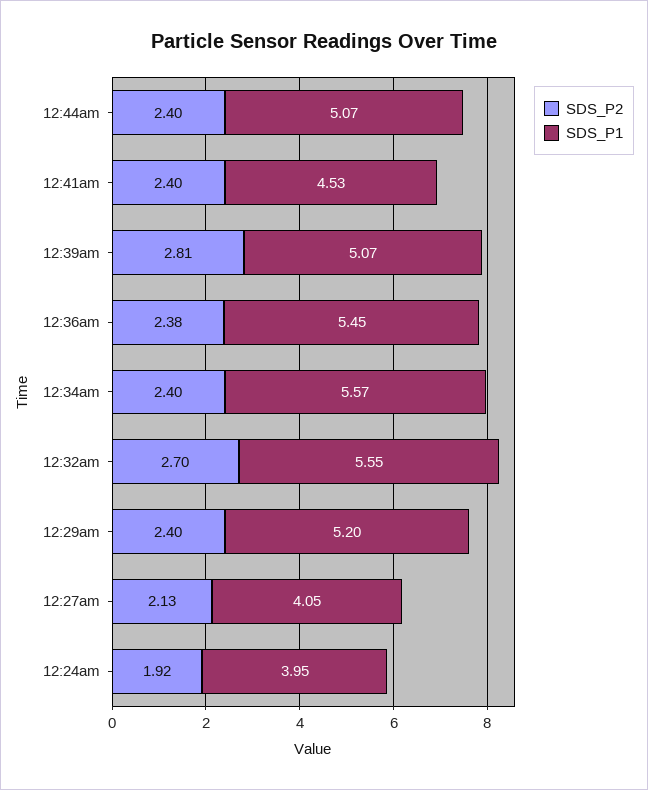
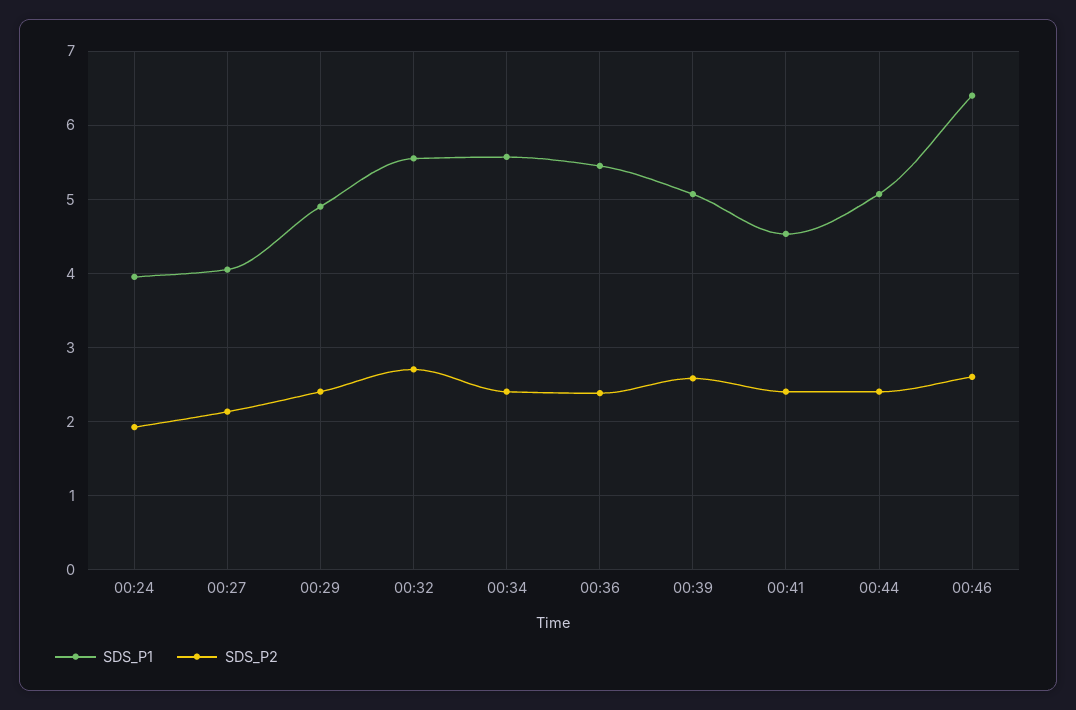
SDS_P2, 12:39am: 2.81 -> 2.6
SDS_P1, 12:29am: 5.2 -> 4.9
SDS_P1, 00:46: none -> 6.4
SDS_P2, 00:46: none -> 2.6

